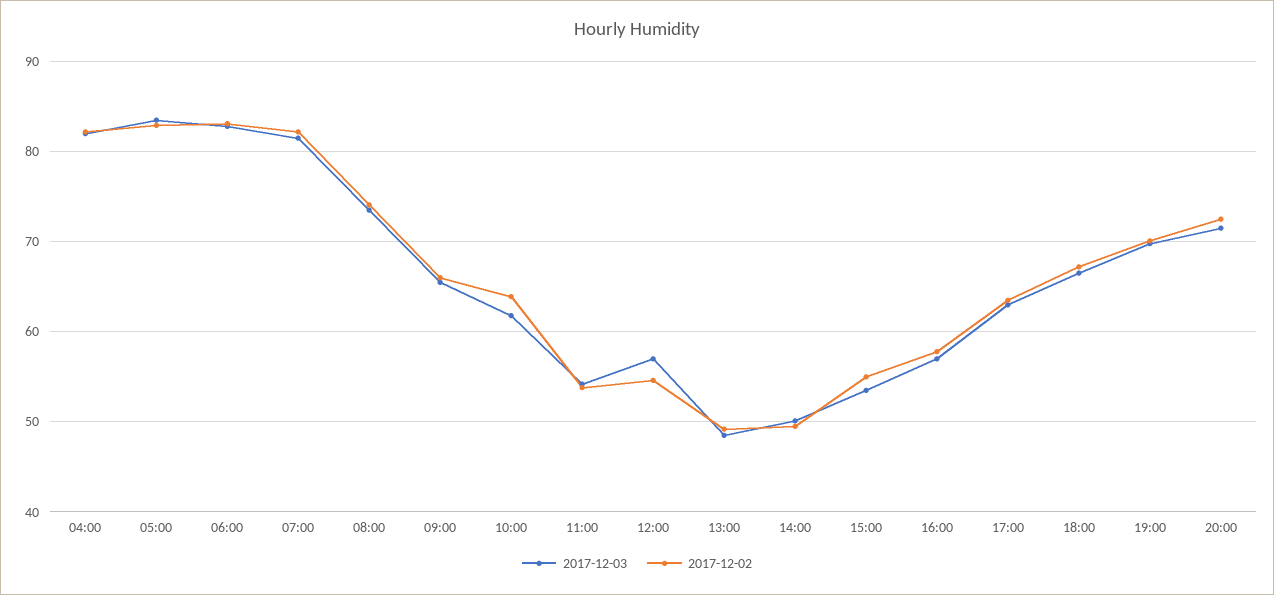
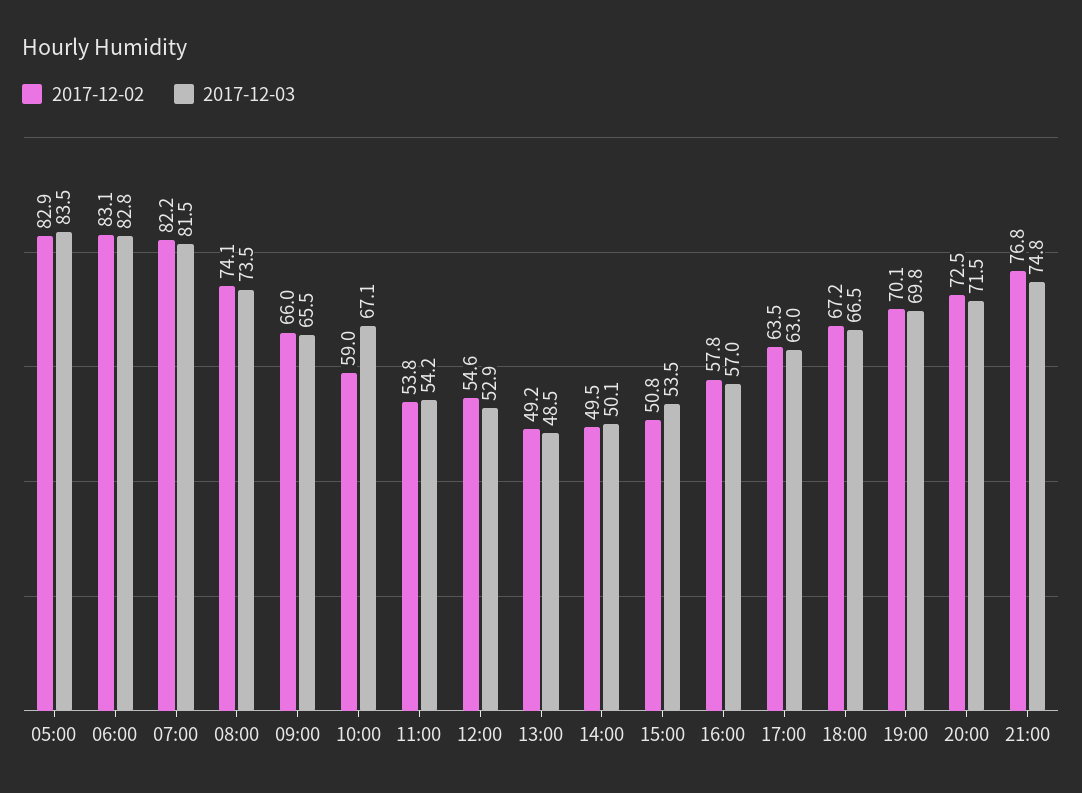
2017-12-03, 04:00: 82 -> none
2017-12-02, 04:00: 82 -> none
2017-12-03, 10:00: 62 -> 67.1
2017-12-02, 10:00: 64 -> 59
2017-12-03, 12:00: 57 -> 52.9
2017-12-02, 15:00: 55 -> 50.8
2017-12-02, 21:00: none -> 76.8
2017-12-03, 21:00: none -> 74.8

